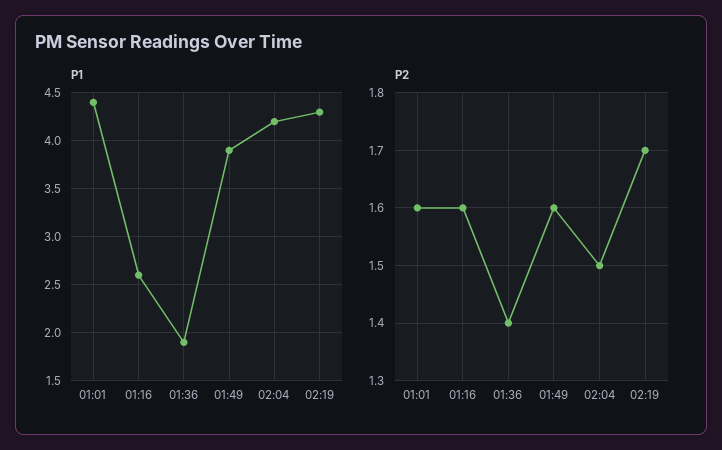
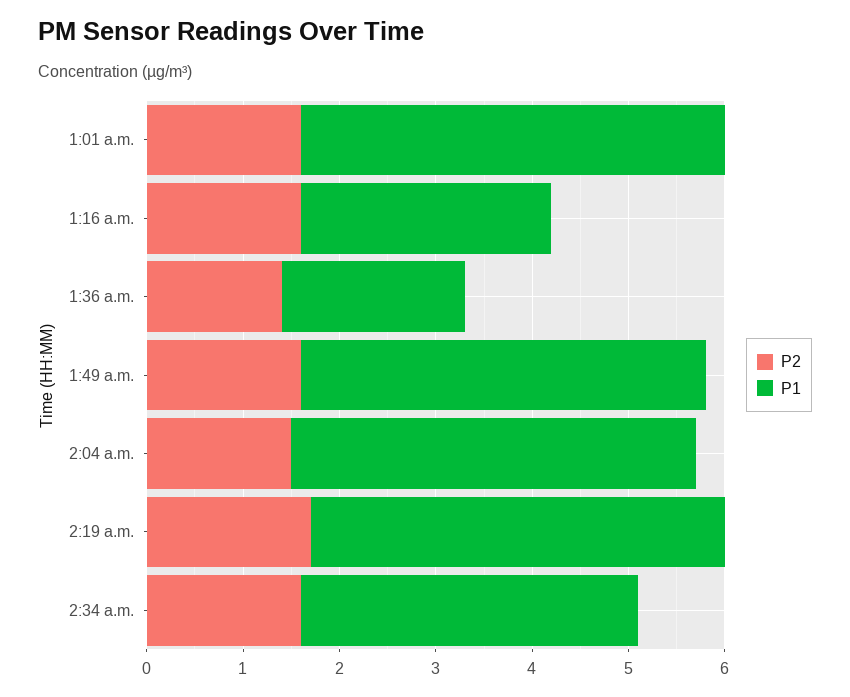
P1, 01:49: 3.9 -> 4.2
P2, 2:34 a.m.: none -> 1.6
P1, 2:34 a.m.: none -> 3.5

